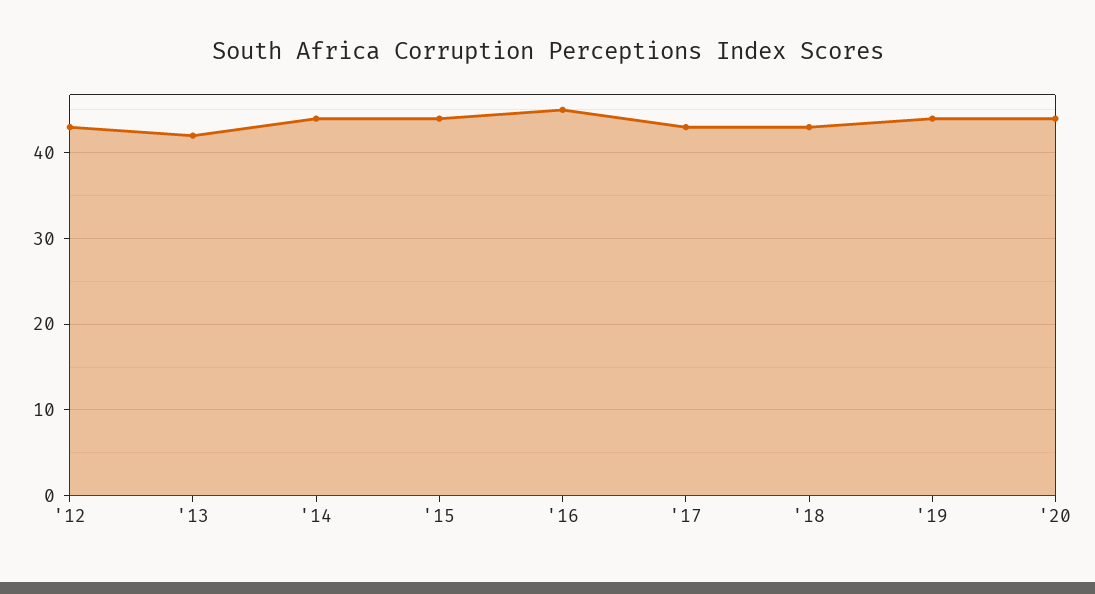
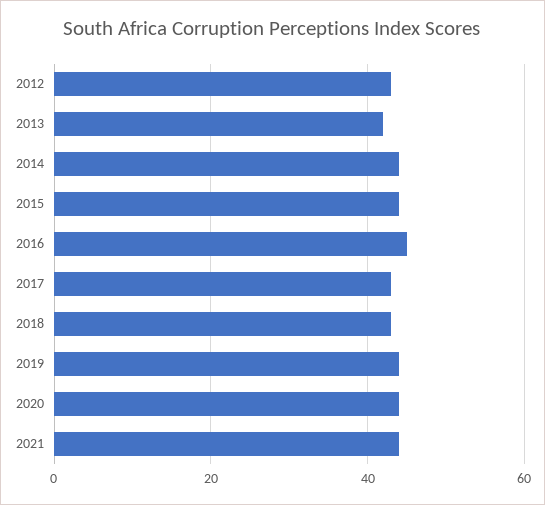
2021: none -> 45

